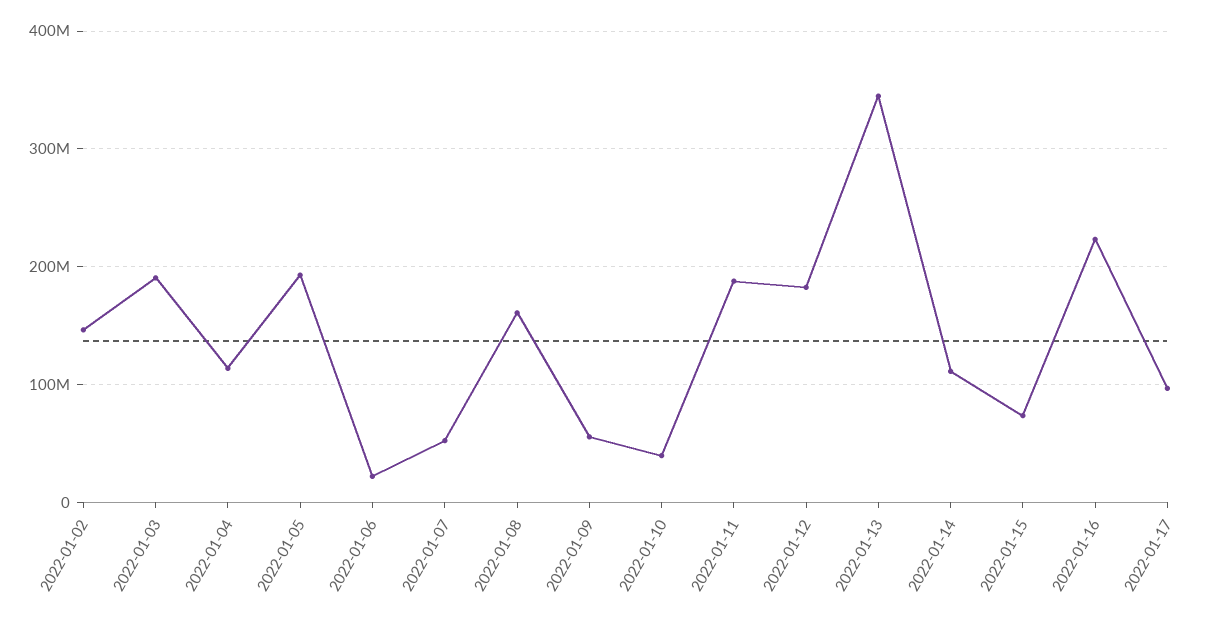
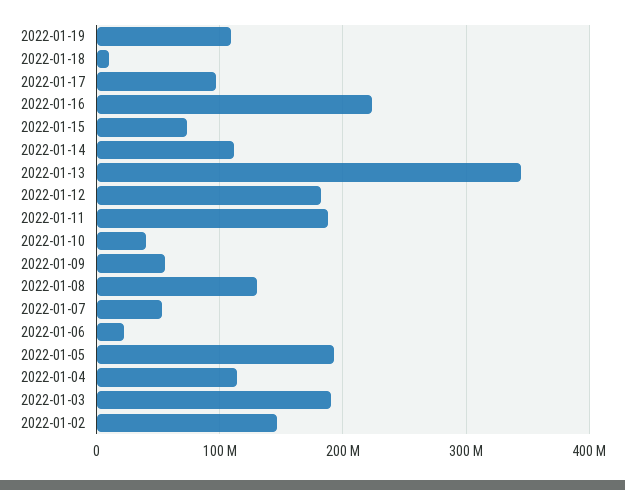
2022-01-08: 160000000 -> 130000000
2022-01-19: none -> 110000000
2022-01-18: none -> 10000000

